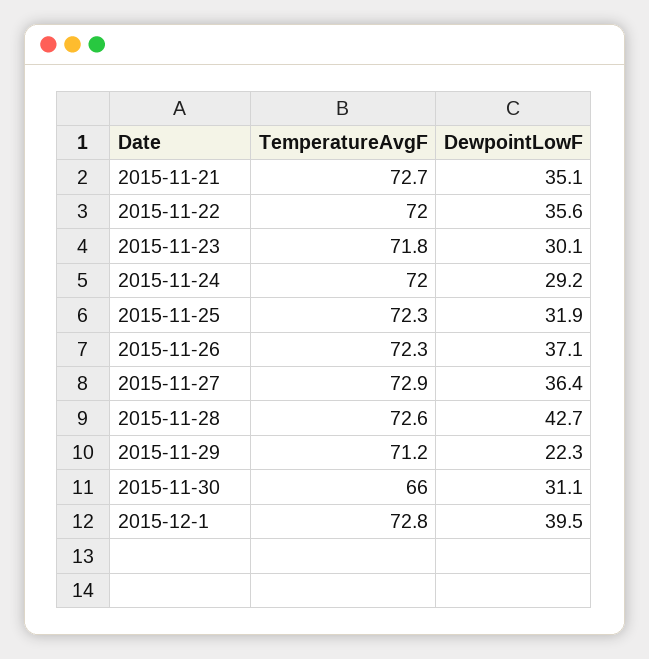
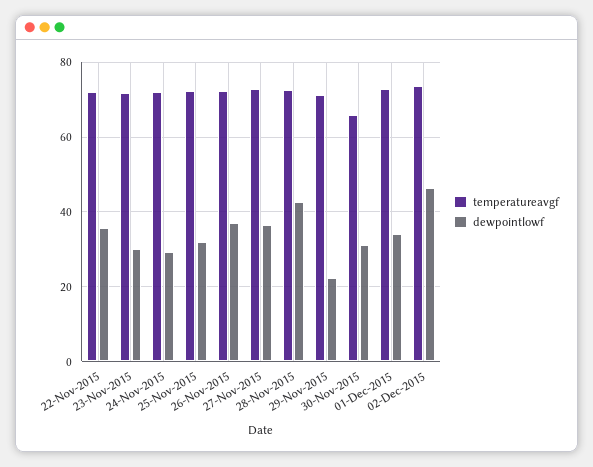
TemperatureAvgF, 2015-11-21: 72.7 -> none
DewpointLowF, 2015-11-21: 35.1 -> none
DewpointLowF, 2015-12-1: 39.5 -> 34
TemperatureAvgF, 02-Dec-2015: none -> 74
DewpointLowF, 02-Dec-2015: none -> 46

